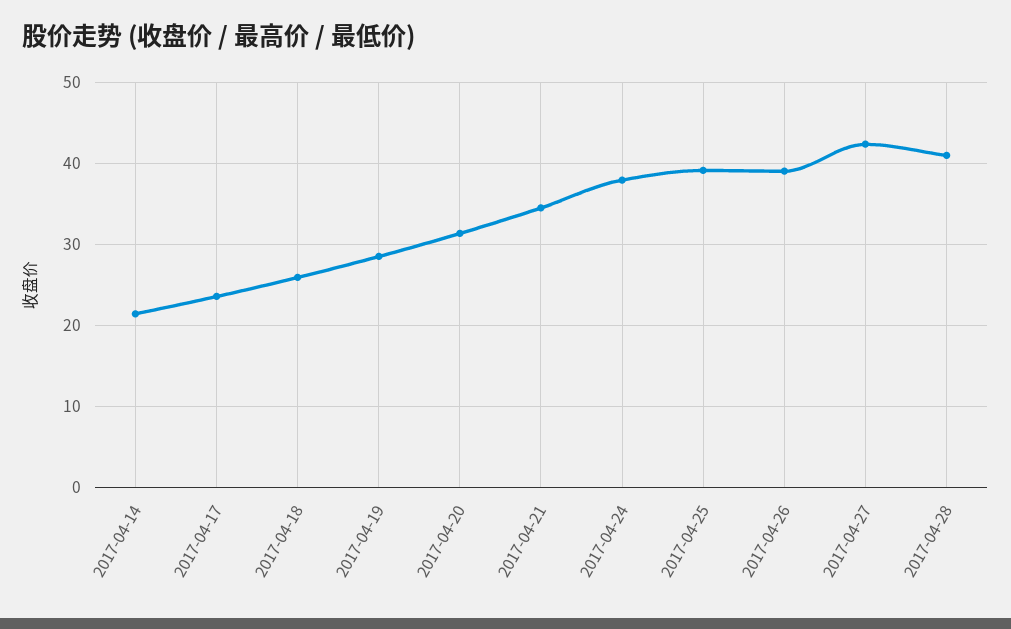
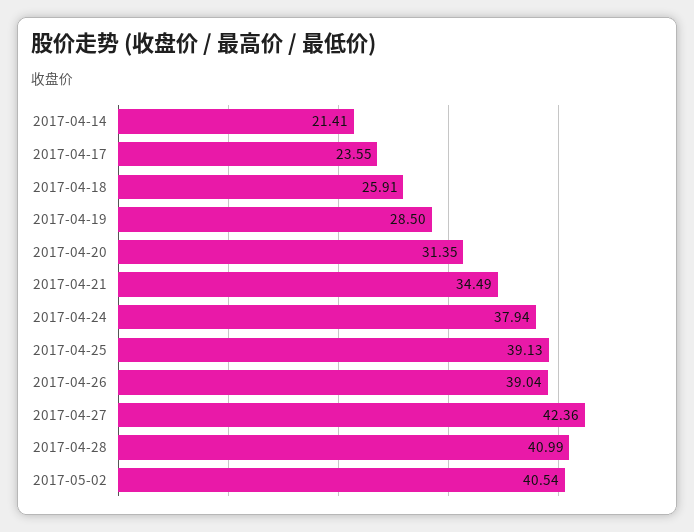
2017-05-02: none -> 40.54

